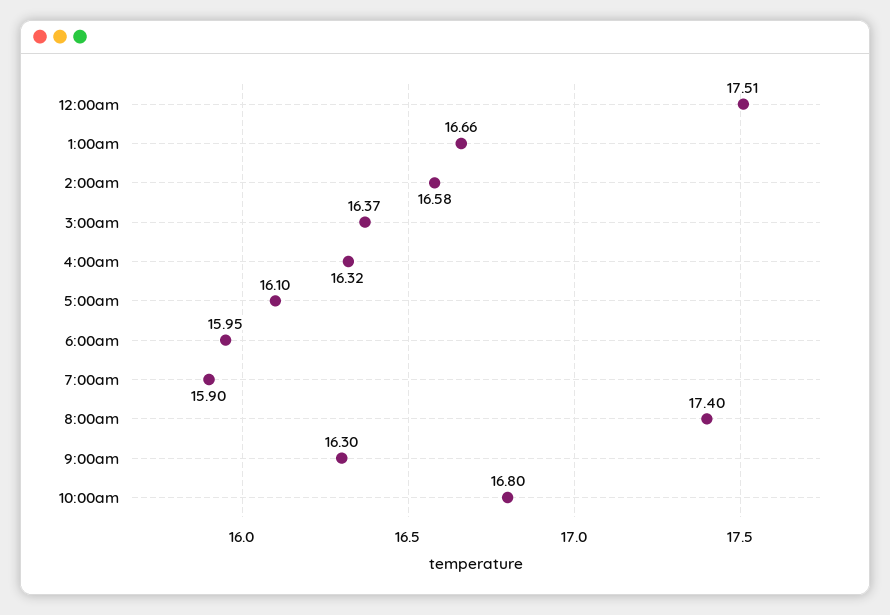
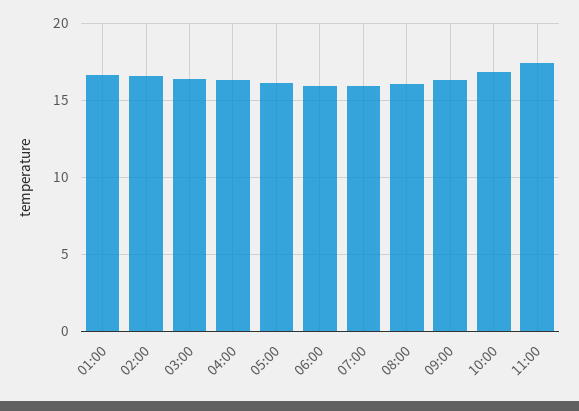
12:00am: 17.51 -> none
8:00am: 17.4 -> 16
11:00: none -> 17.5

